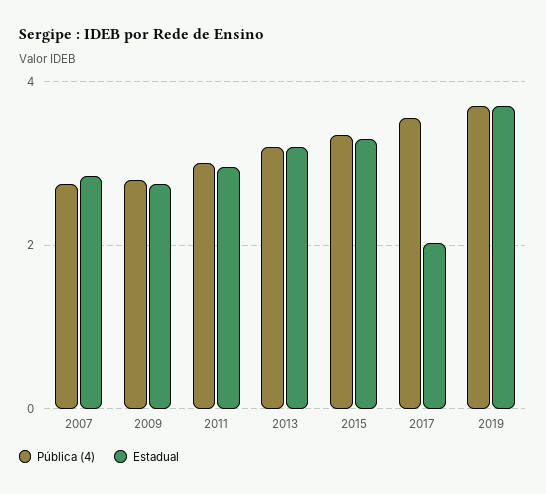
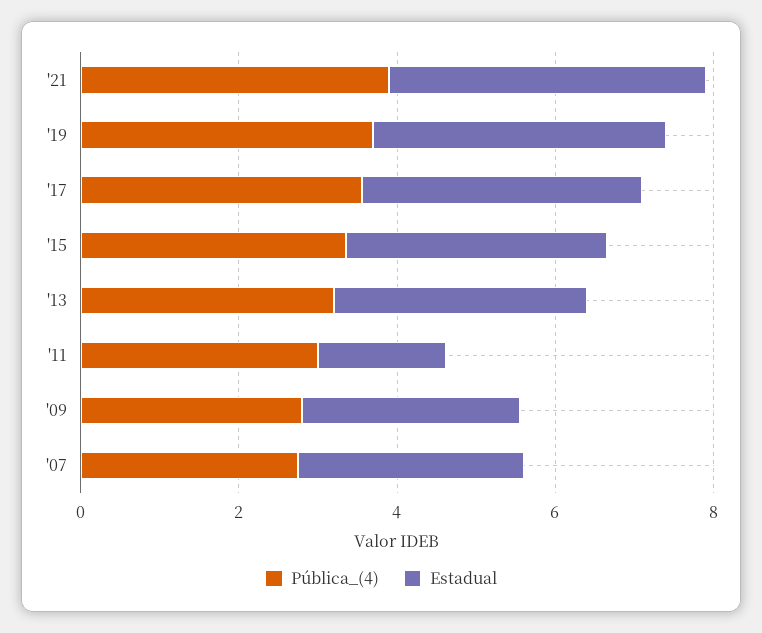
Estadual, 2011: 3 -> 1.5
Estadual, 2017: 2 -> 3.5
Pública (4), '21: none -> 4
Estadual, '21: none -> 4

